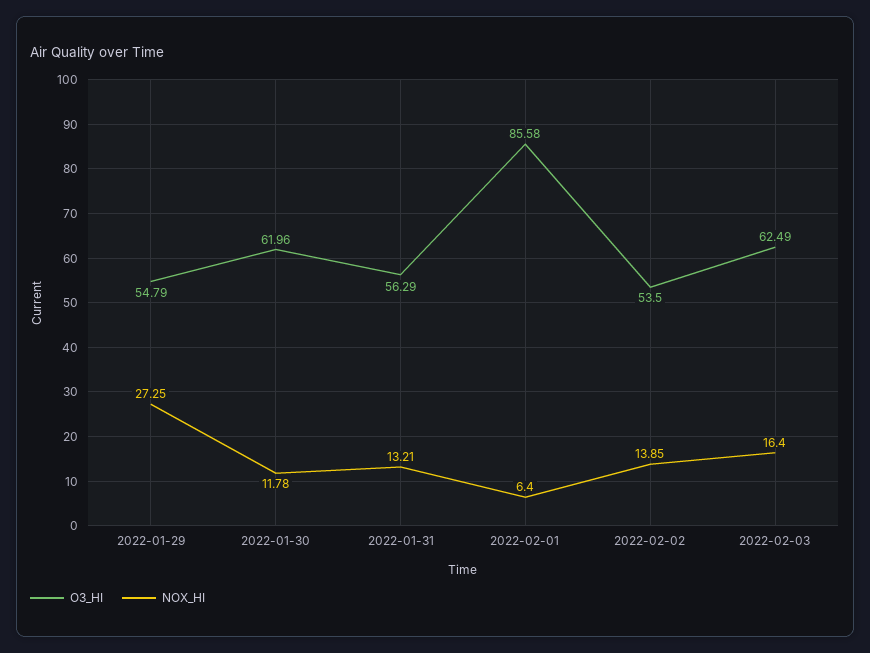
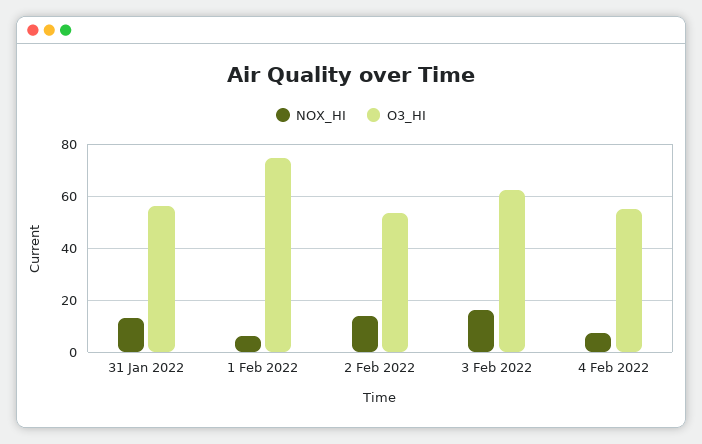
O3_HI, 2022-01-29: 54.79 -> none
NOX_HI, 2022-01-29: 27.25 -> none
O3_HI, 2022-01-30: 61.96 -> none
NOX_HI, 2022-01-30: 11.78 -> none
O3_HI, 2022-02-01: 85.58 -> 75
NOX_HI, 4 Feb 2022: none -> 7.5
O3_HI, 4 Feb 2022: none -> 55

